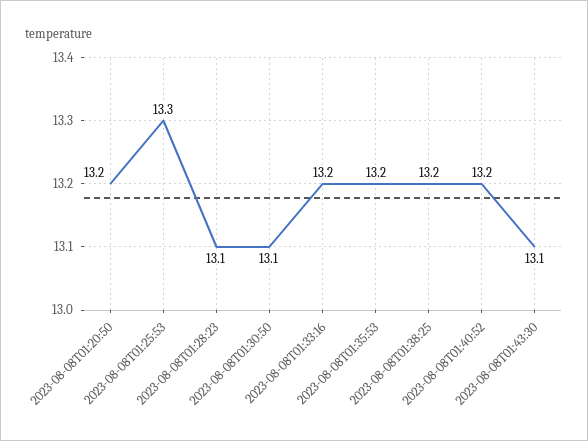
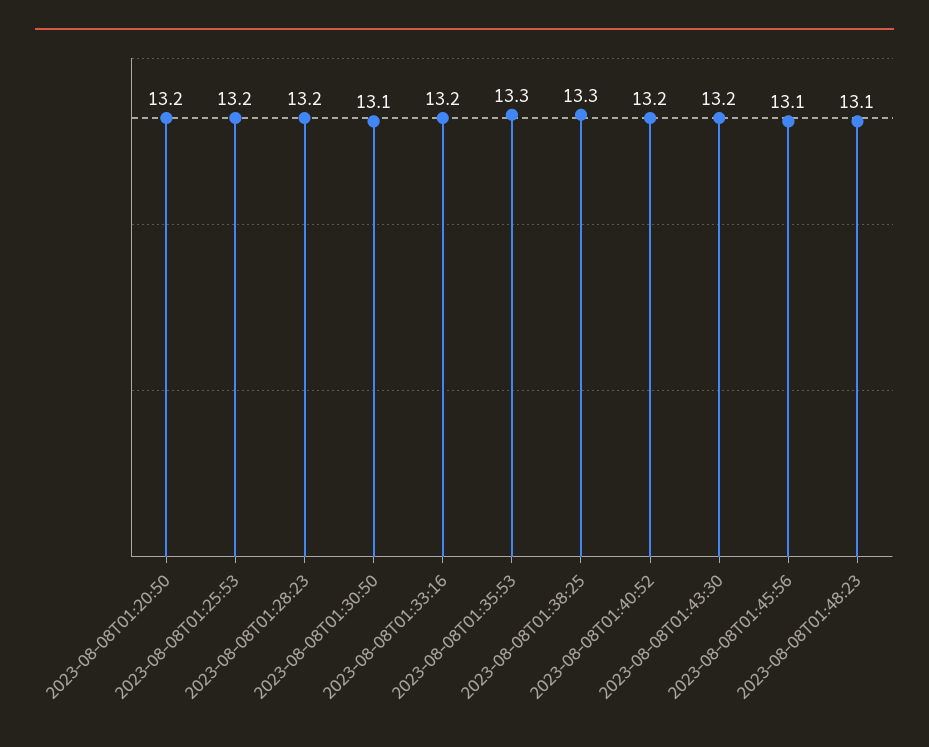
2023-08-08T01:25:53: 13.3 -> 13.2
2023-08-08T01:28:23: 13.1 -> 13.2
2023-08-08T01:35:53: 13.2 -> 13.3
2023-08-08T01:38:25: 13.2 -> 13.3
2023-08-08T01:43:30: 13.1 -> 13.2
2023-08-08T01:45:56: none -> 13.1
2023-08-08T01:48:23: none -> 13.1

